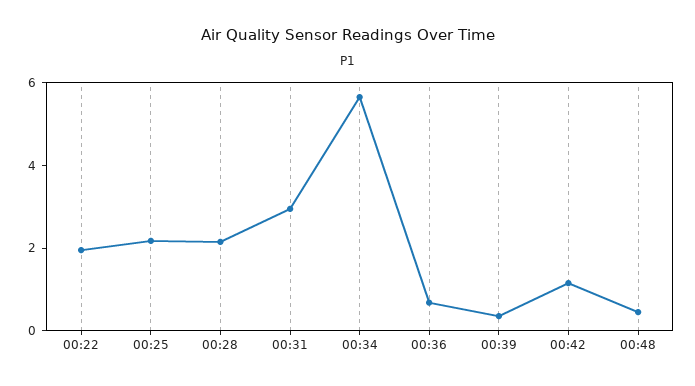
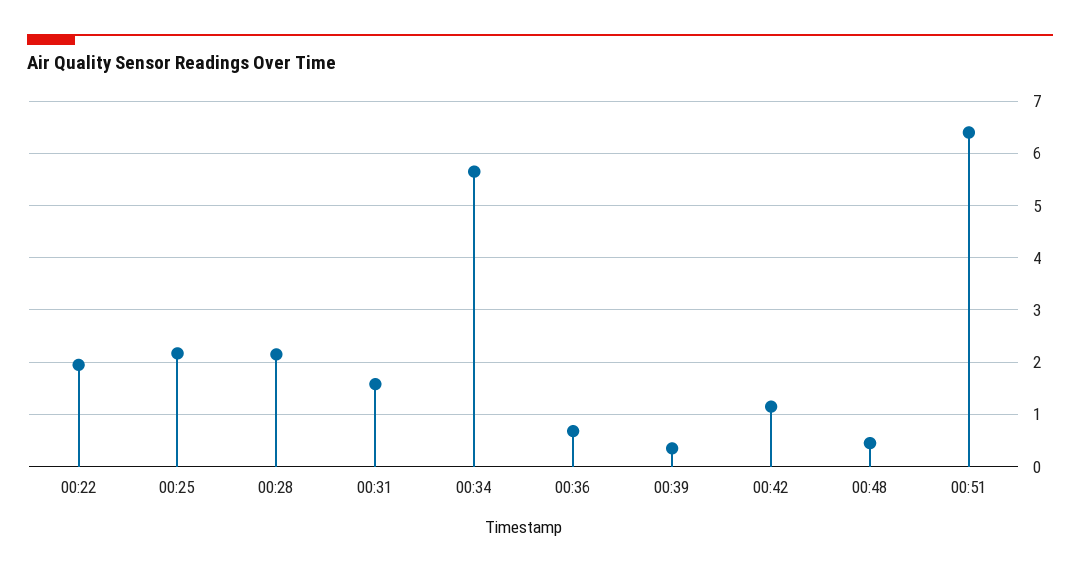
00:31: 3 -> 1.6
00:51: none -> 6.4

